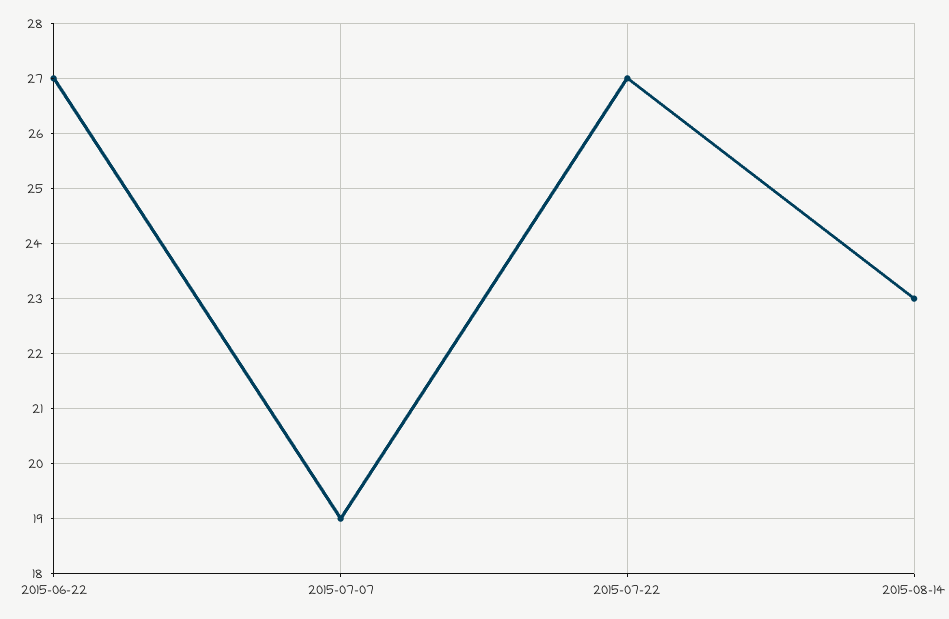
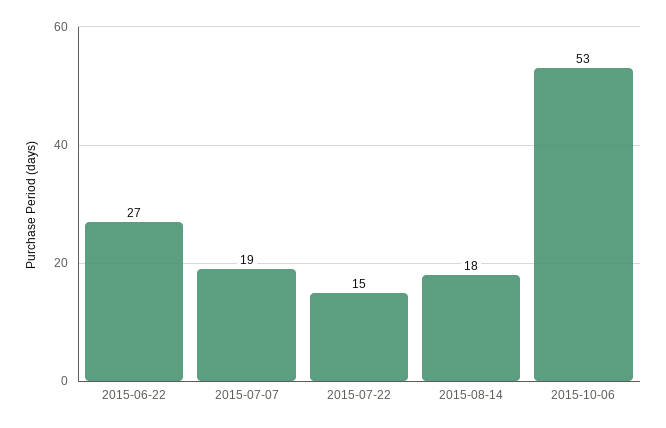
2015-07-22: 27 -> 15
2015-08-14: 23 -> 18
2015-10-06: none -> 53

